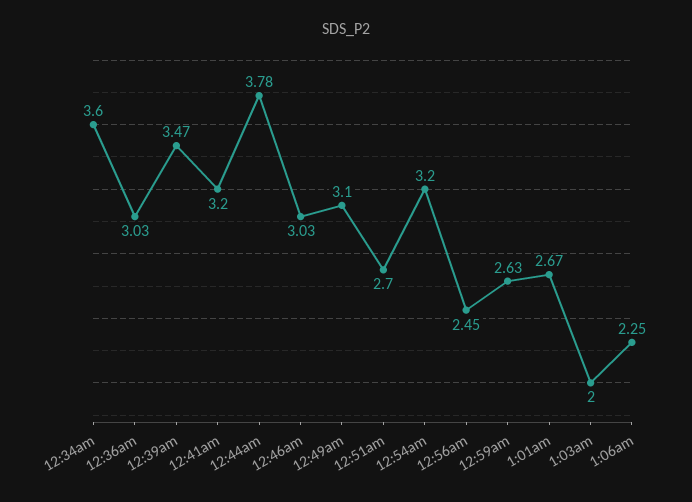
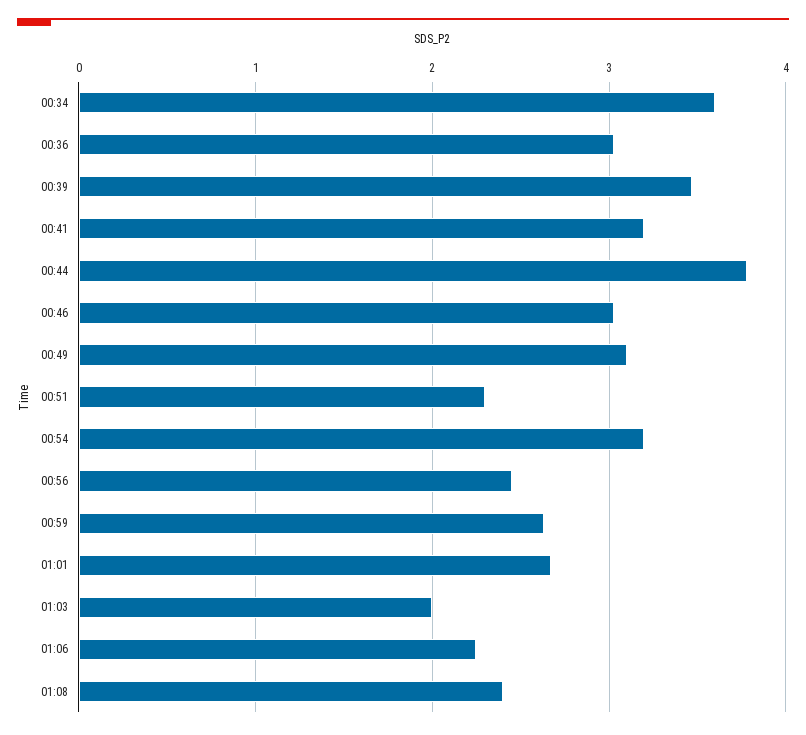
12:51am: 2.7 -> 2.3
01:08: none -> 2.4

